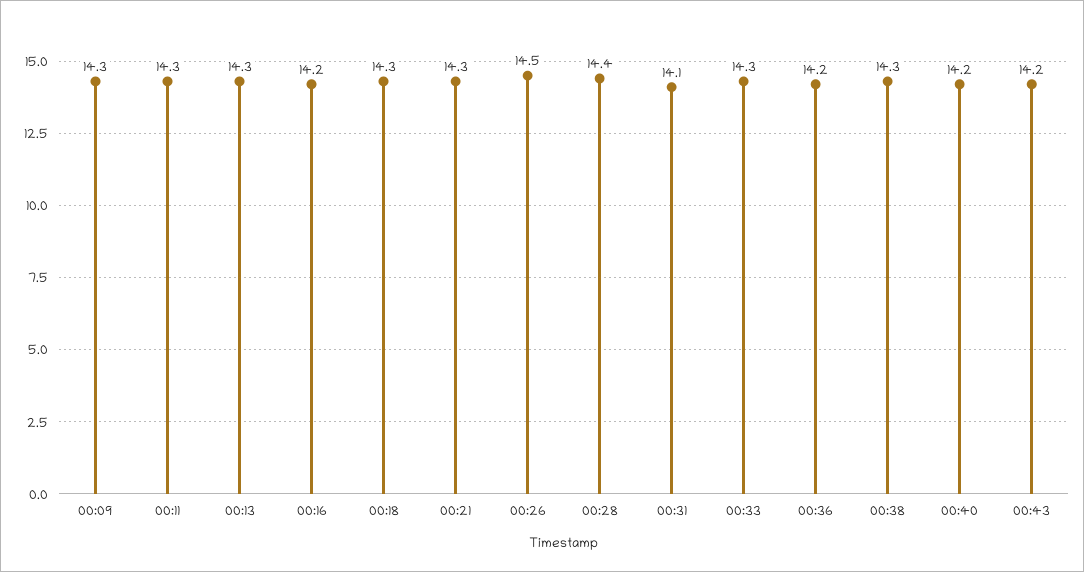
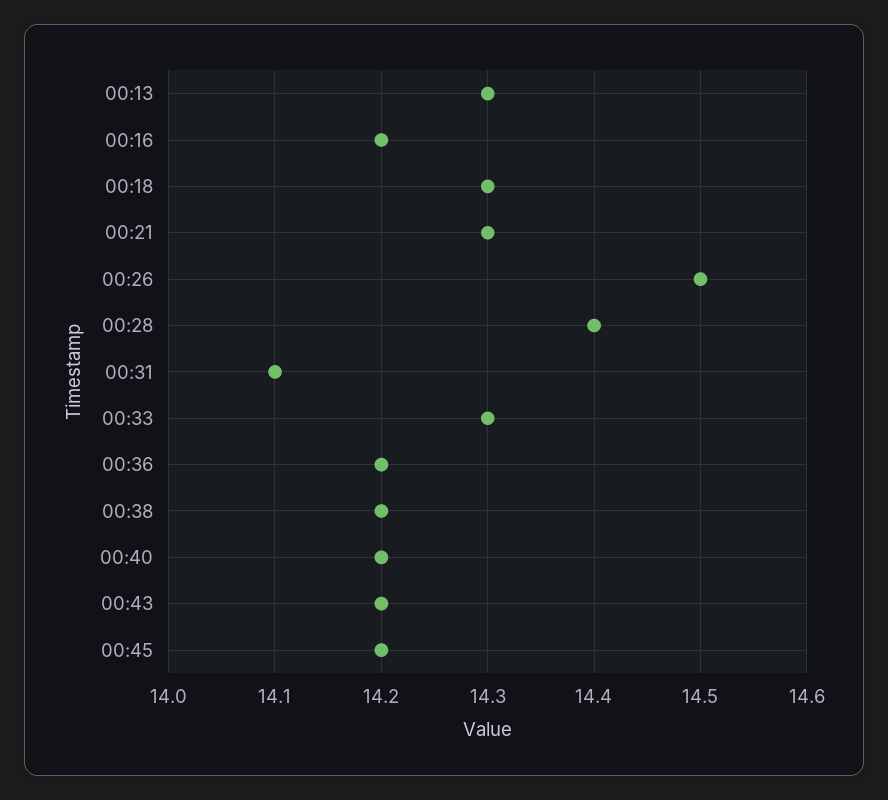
00:09: 14.3 -> none
00:11: 14.3 -> none
00:38: 14.3 -> 14.2
00:45: none -> 14.2

